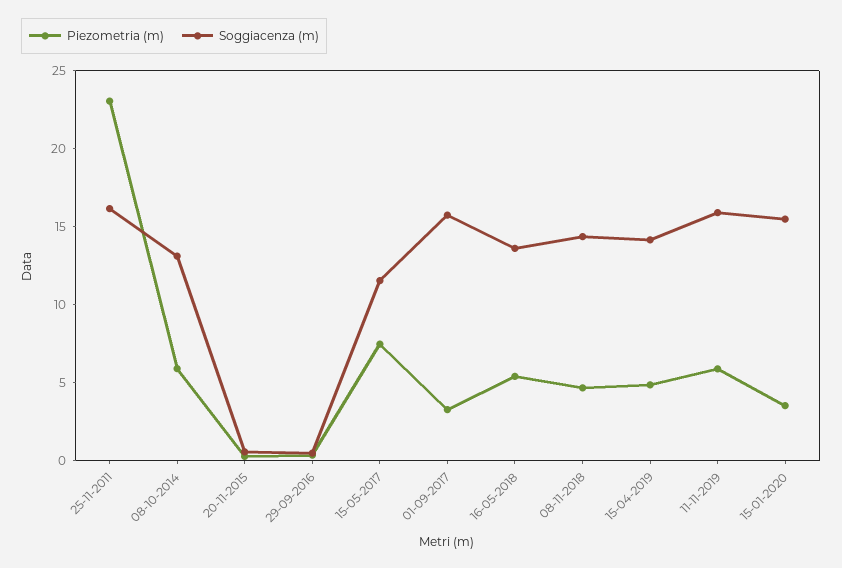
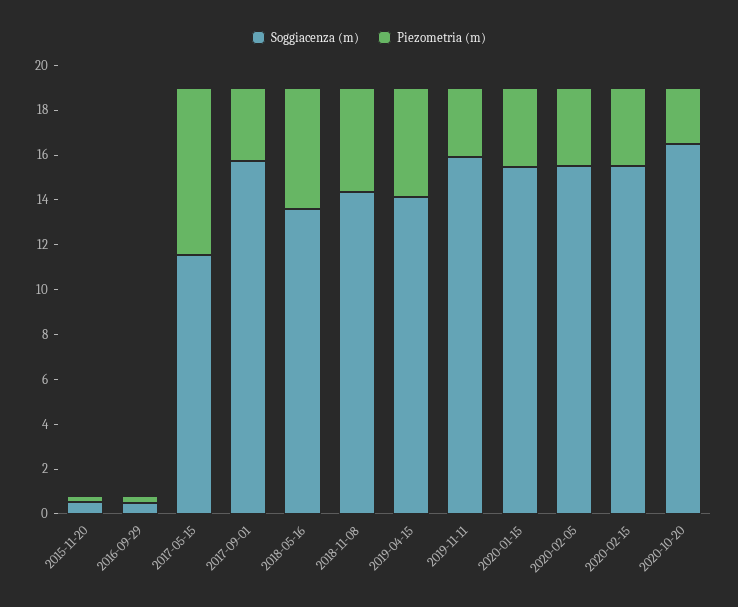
Piezometria (m), 25-11-2011: 23 -> none
Soggiacenza (m), 25-11-2011: 16 -> none
Piezometria (m), 08-10-2014: 6 -> none
Soggiacenza (m), 08-10-2014: 13 -> none
Piezometria (m), 11-11-2019: 6 -> 3
Soggiacenza (m), 2020-02-05: none -> 15.5
Piezometria (m), 2020-02-05: none -> 3.5
Soggiacenza (m), 2020-02-15: none -> 15.5
Piezometria (m), 2020-02-15: none -> 3.5
Soggiacenza (m), 2020-10-20: none -> 16.5
Piezometria (m), 2020-10-20: none -> 2.5

